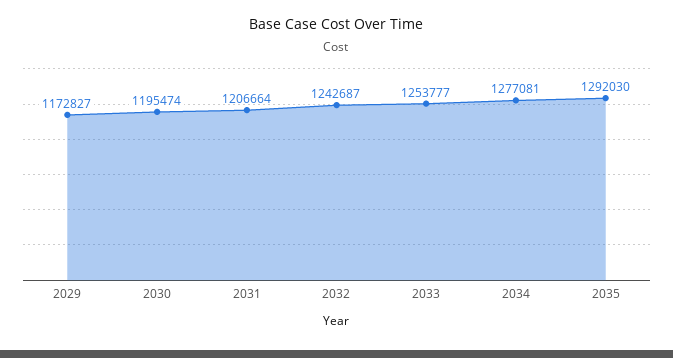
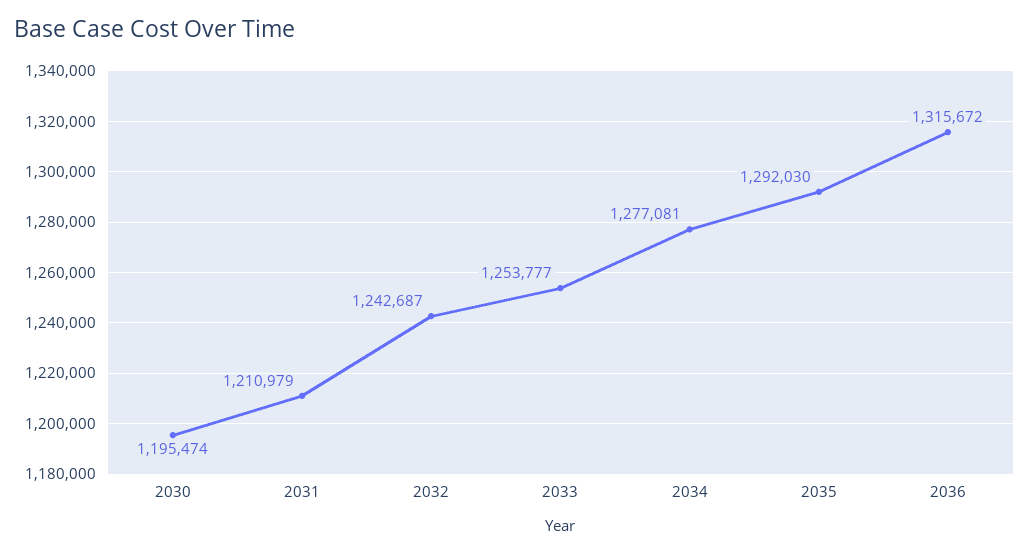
2029: 1172827 -> none
2031: 1206664 -> 1210979
2036: none -> 1315672

